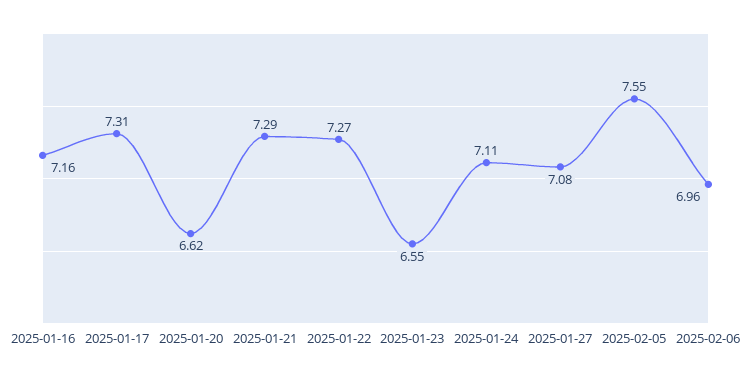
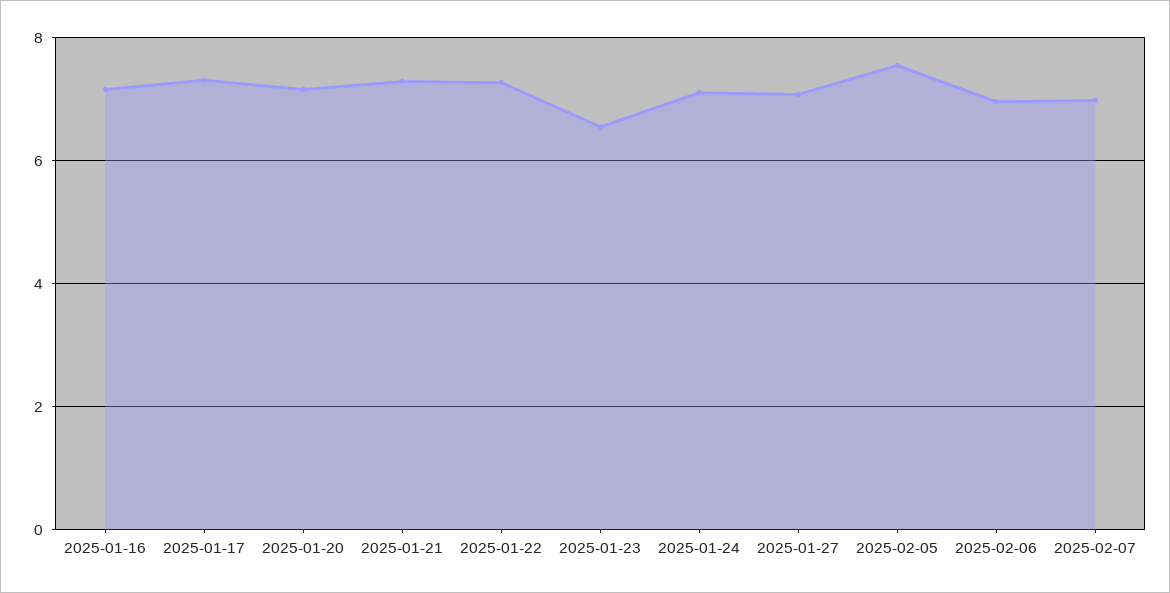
2025-01-20: 6.62 -> 7.2
2025-02-07: none -> 7

